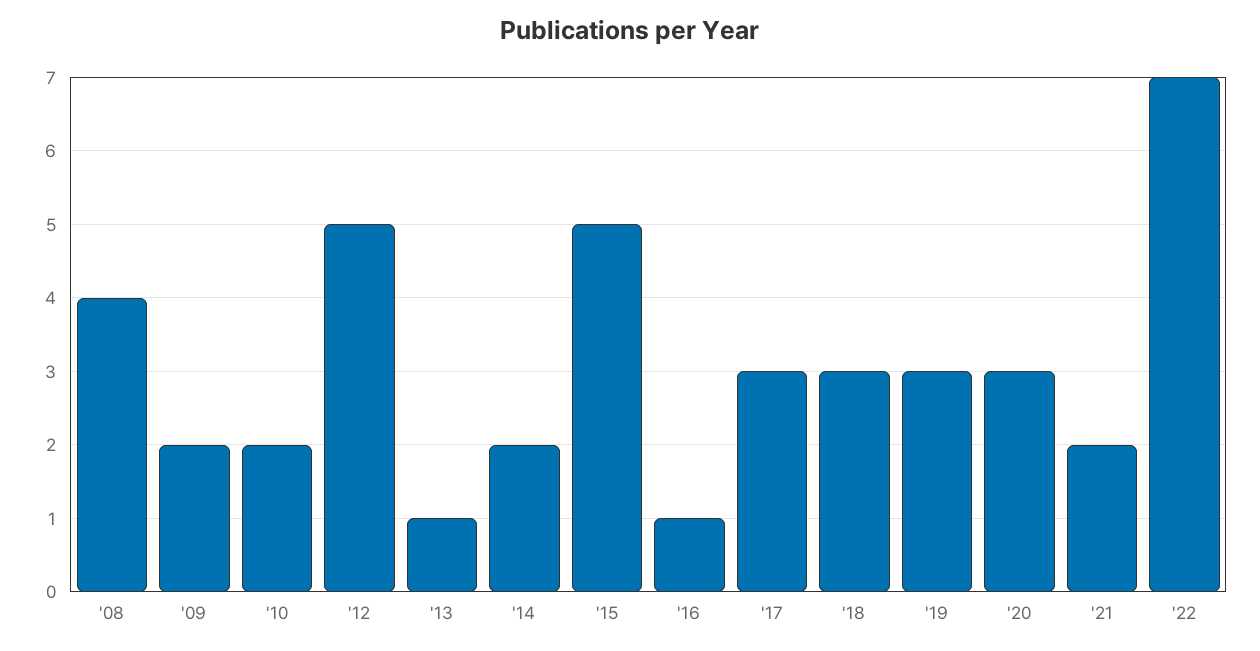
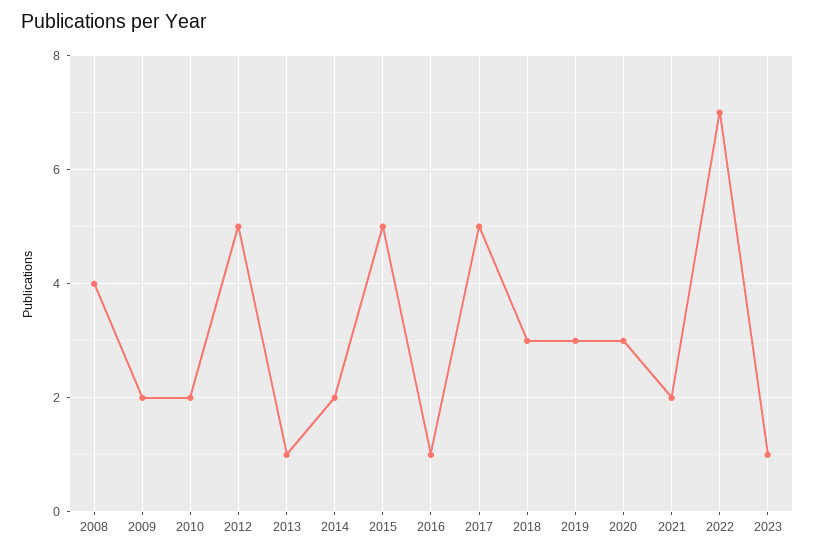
'17: 3 -> 5
2023: none -> 1

